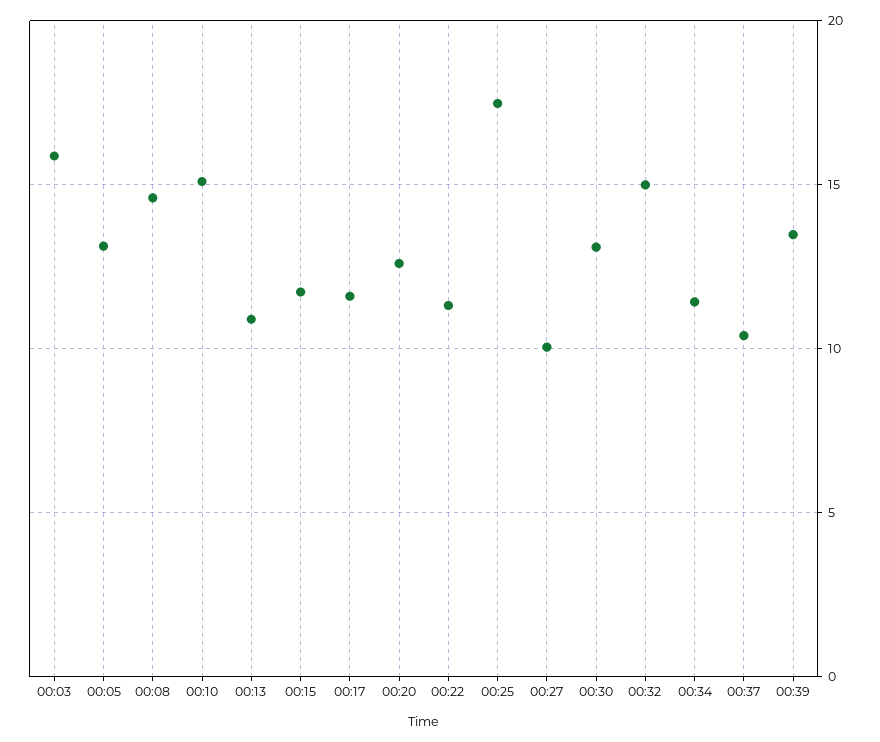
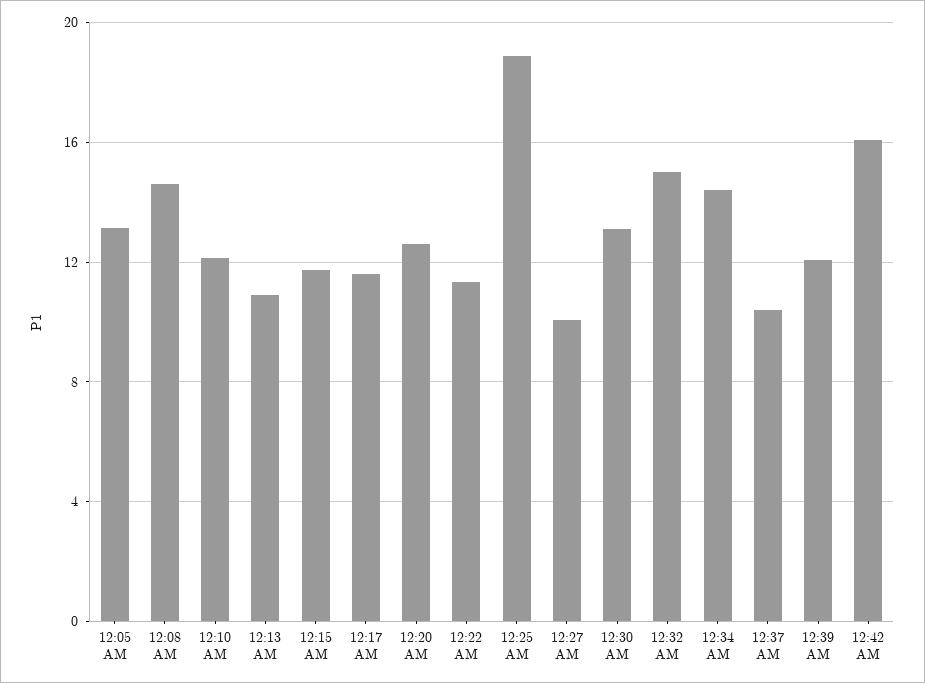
00:03: 16 -> none
00:10: 15 -> 12
00:25: 17.5 -> 19
00:34: 11.5 -> 14.5
00:39: 13.5 -> 12
12:42 AM: none -> 16

